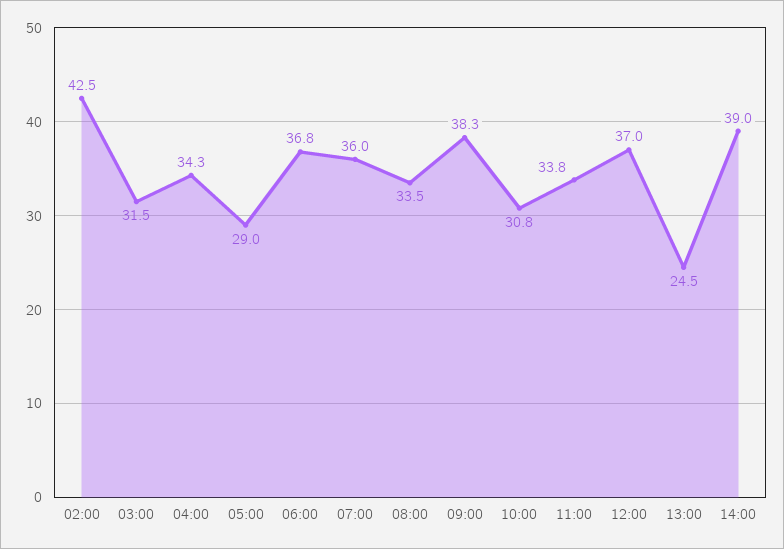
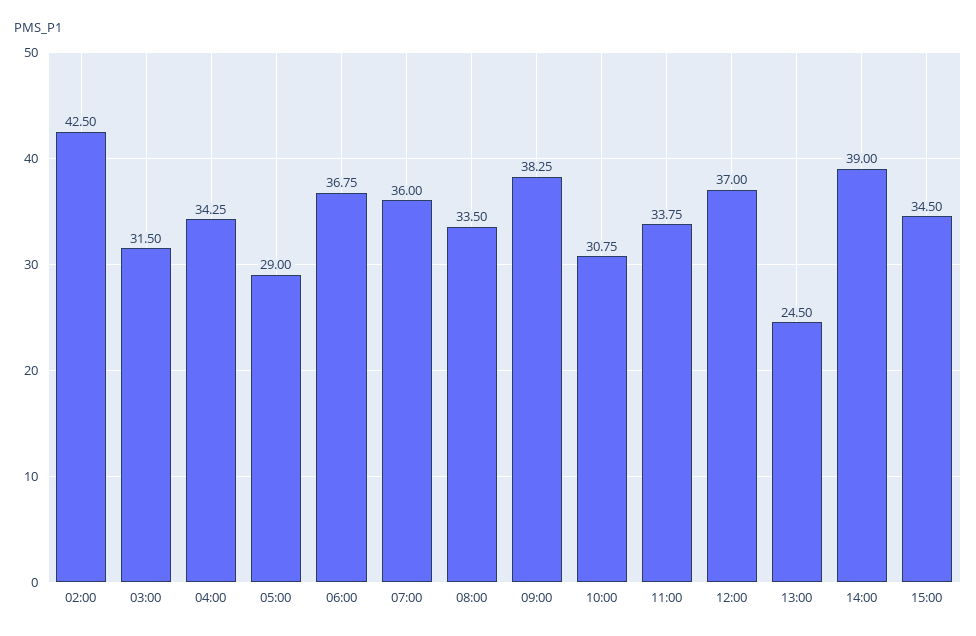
15:00: none -> 34.5

